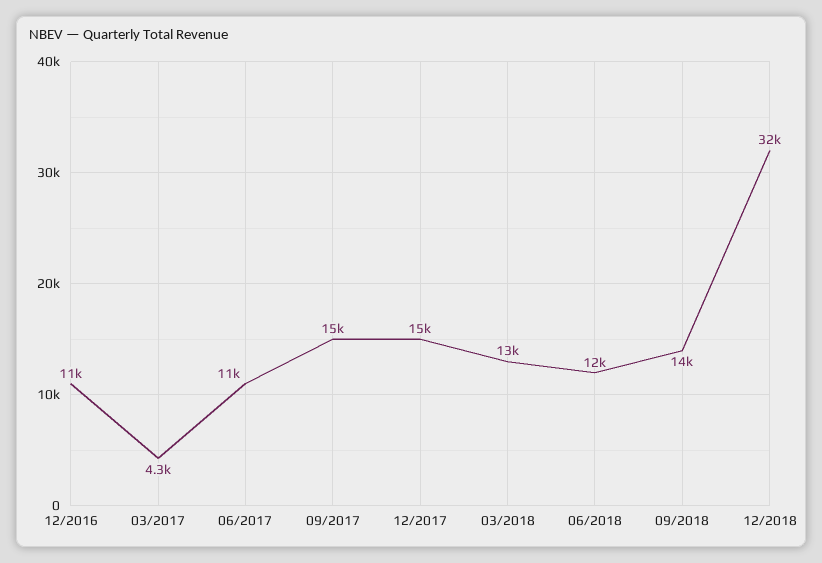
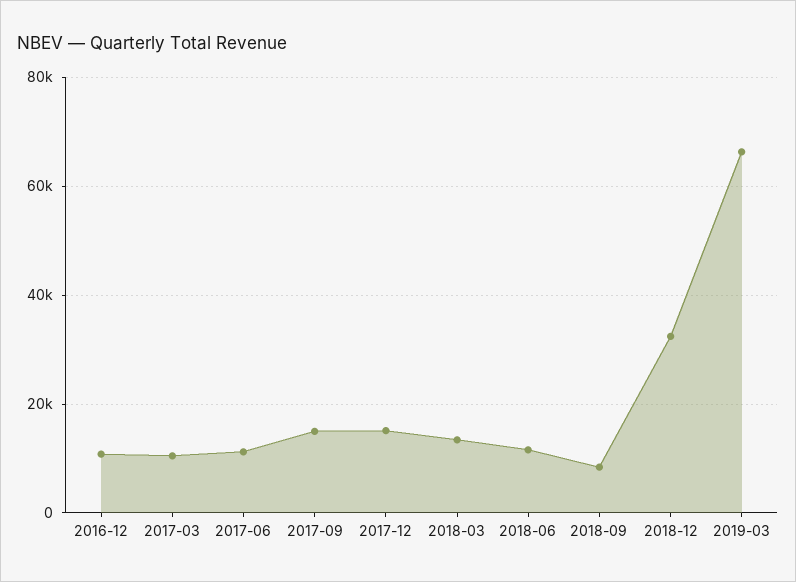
03/2017: 4300 -> 10000
09/2018: 14000 -> 8000
2019-03: none -> 66000

